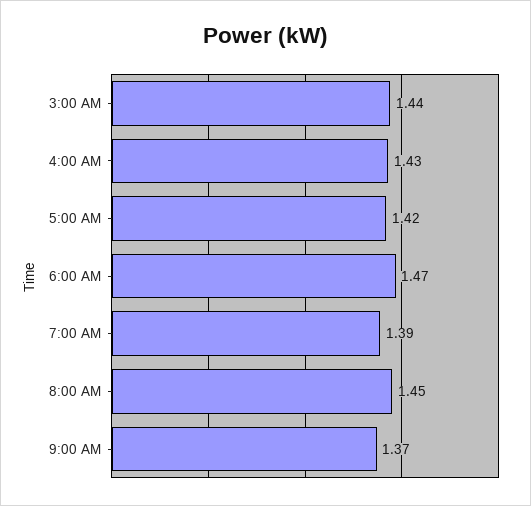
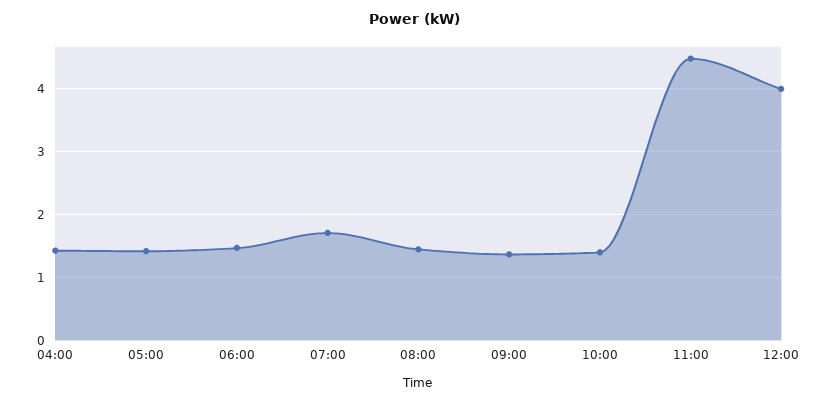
3:00 AM: 1.44 -> none
7:00 AM: 1.39 -> 1.7
10:00: none -> 1.4
11:00: none -> 4.5
12:00: none -> 4

